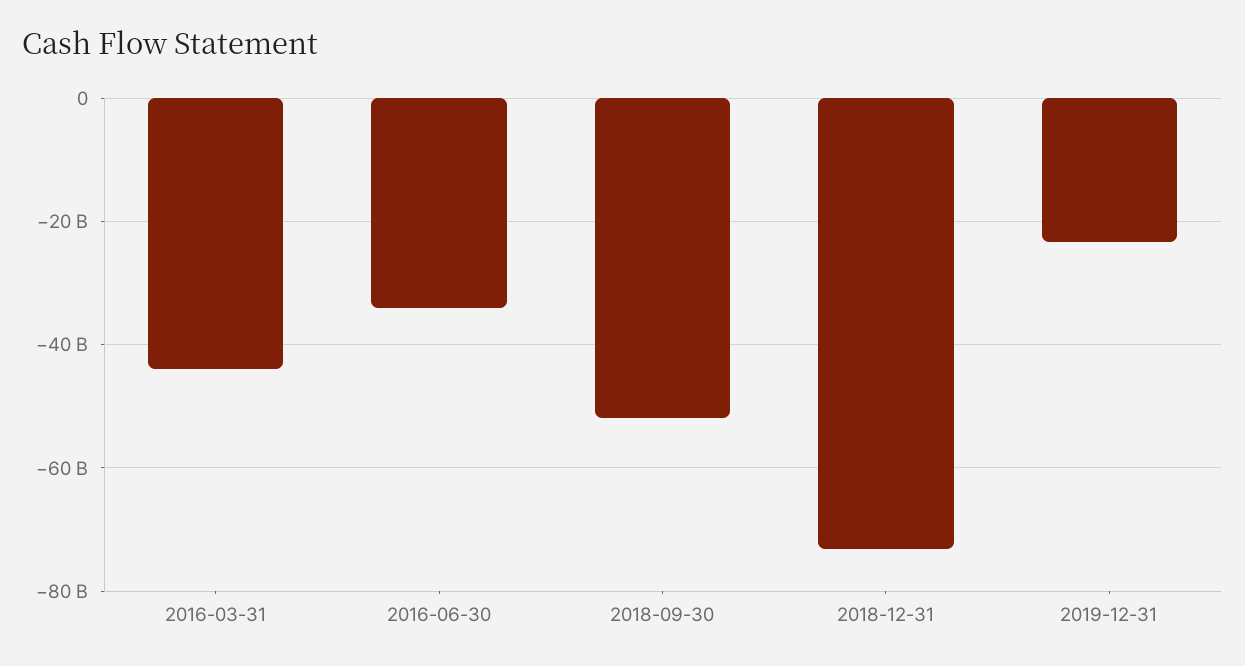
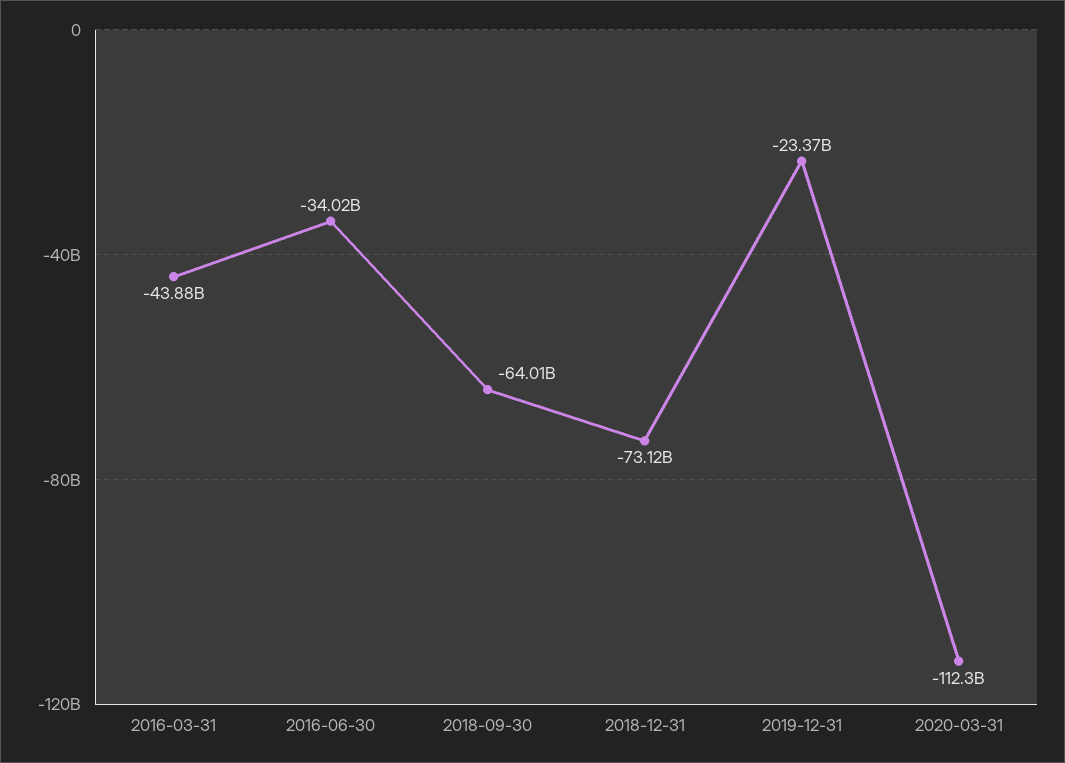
2018-09-30: -52000000000 -> -64010000000
2020-03-31: none -> -112300000000

